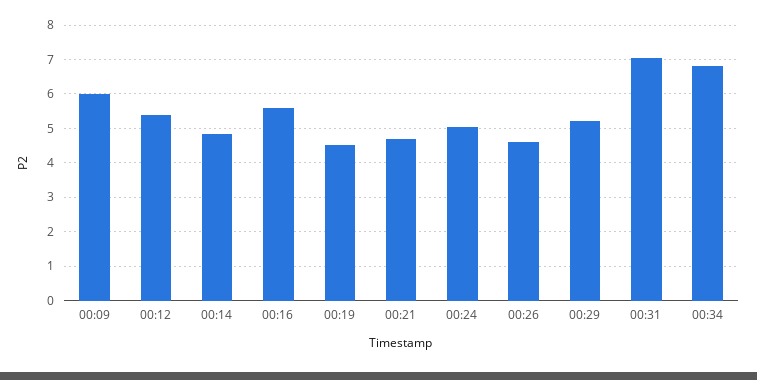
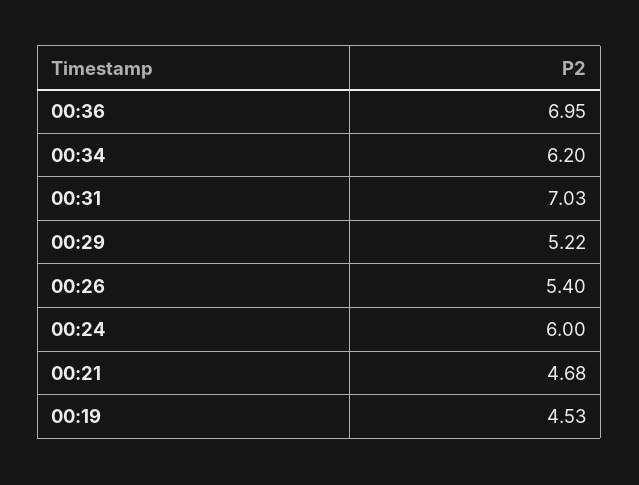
00:09: 6 -> none
00:12: 5.4 -> none
00:14: 4.8 -> none
00:16: 5.6 -> none
00:24: 5 -> 6
00:26: 4.6 -> 5.4
00:34: 6.8 -> 6.2
00:36: none -> 6.95

